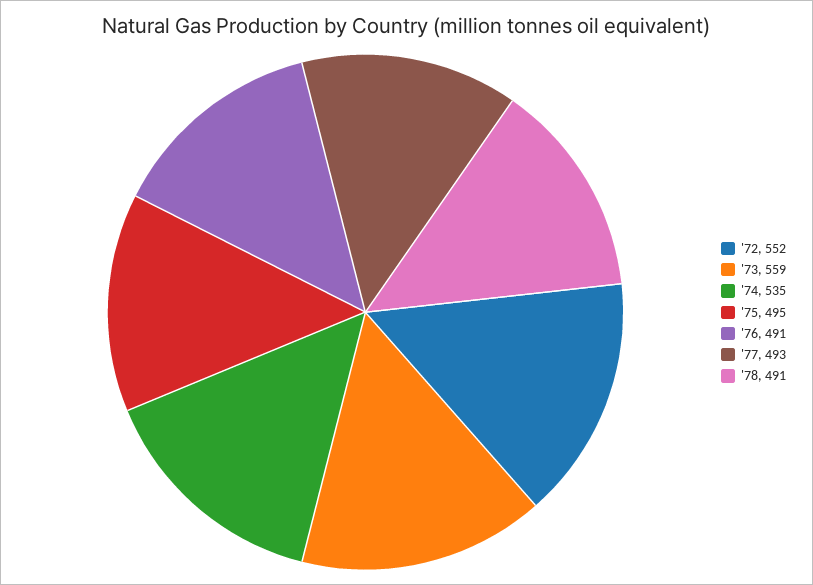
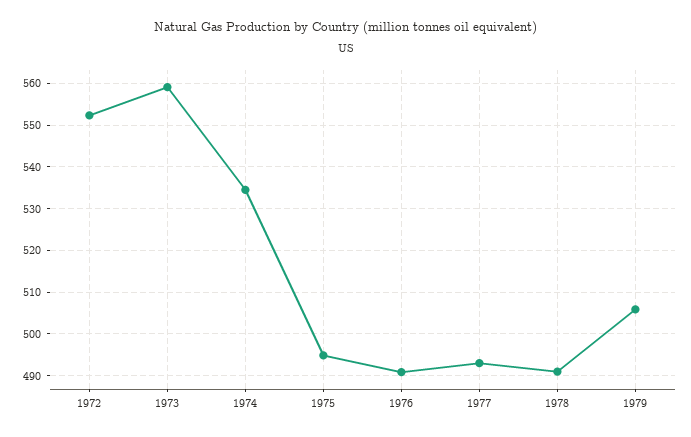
1979: none -> 506

